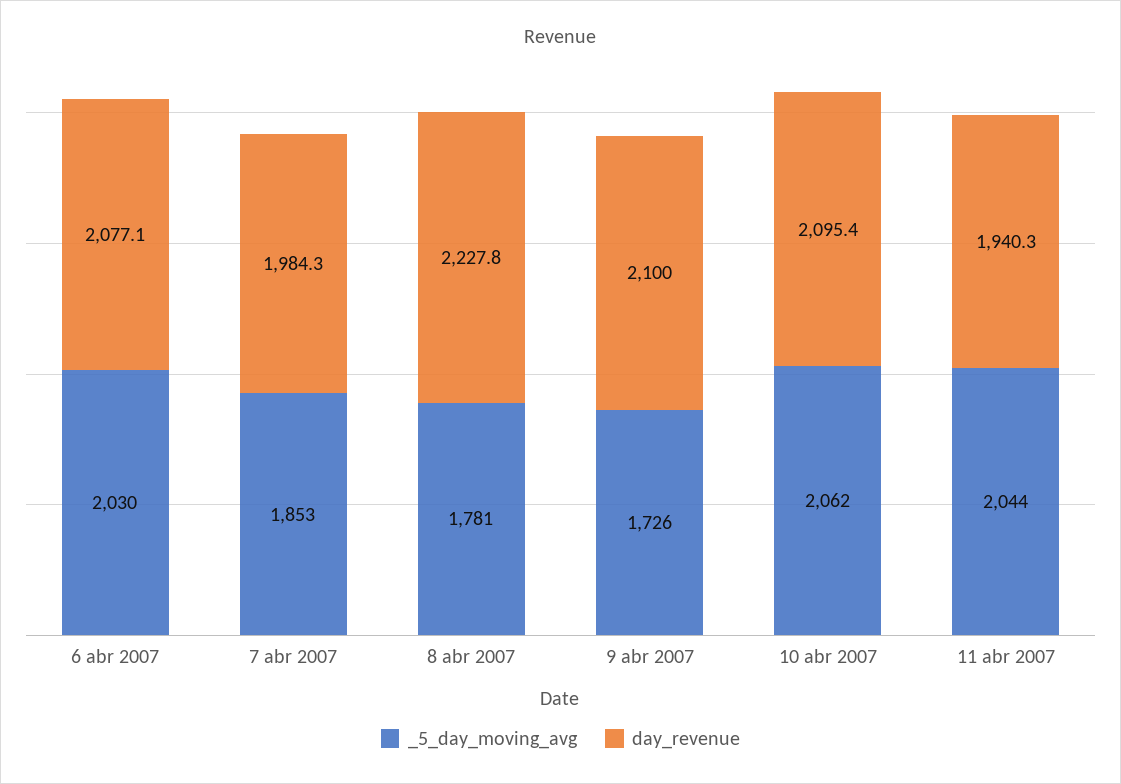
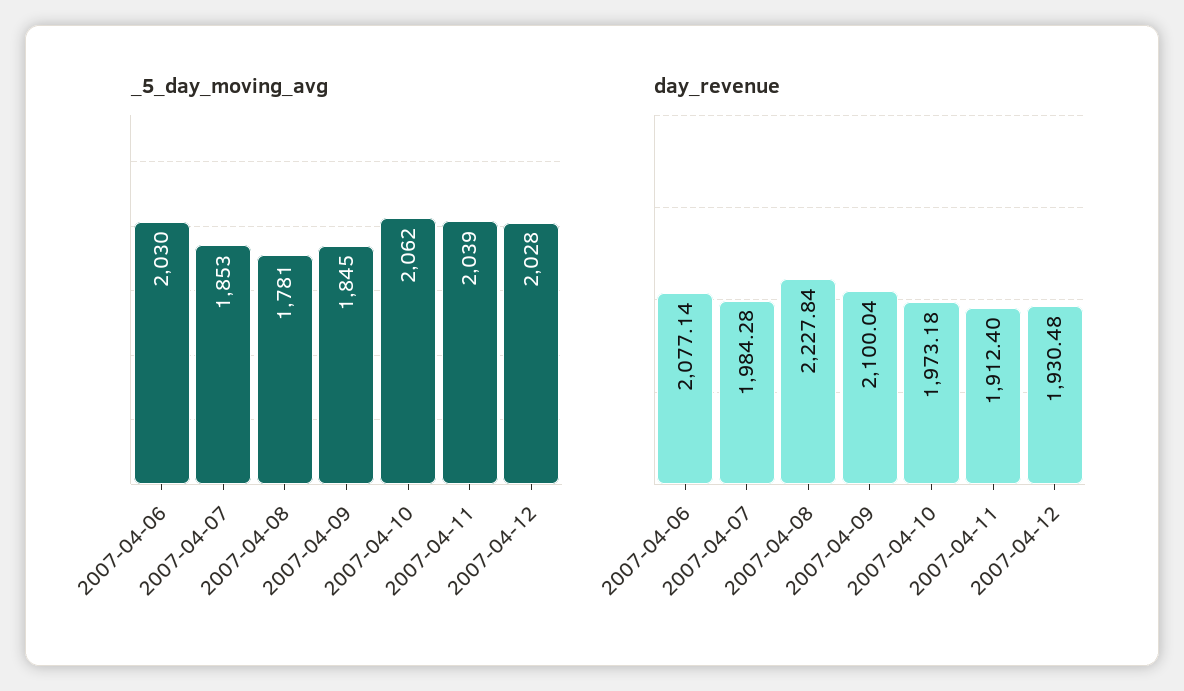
_5_day_moving_avg, 9 abr 2007: 1726 -> 1845
day_revenue, 10 abr 2007: 2095.4 -> 1973.18
_5_day_moving_avg, 11 abr 2007: 2044 -> 2039
day_revenue, 11 abr 2007: 1940.3 -> 1912.4
_5_day_moving_avg, 2007-04-12: none -> 2028
day_revenue, 2007-04-12: none -> 1930.48

